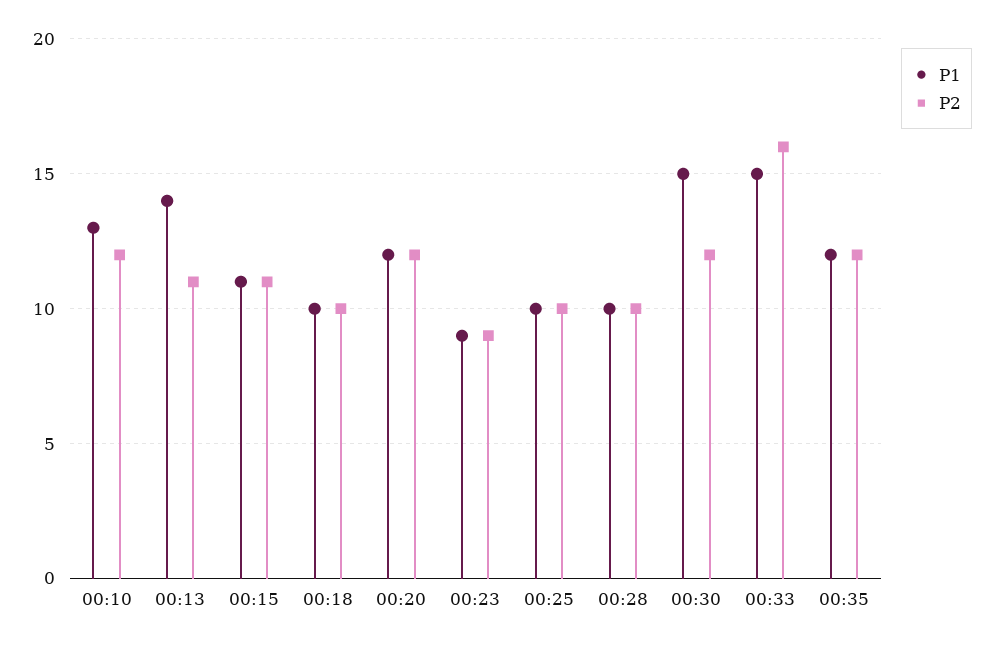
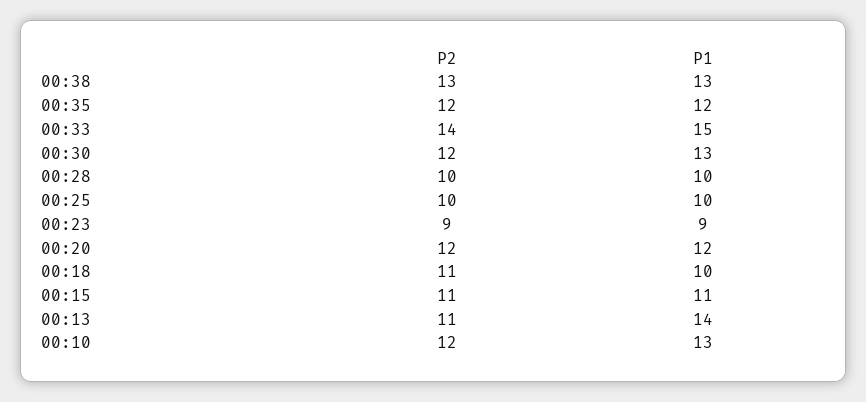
P2, 00:18: 10 -> 11
P1, 00:30: 15 -> 13
P2, 00:33: 16 -> 14
P2, 00:38: none -> 13
P1, 00:38: none -> 13

